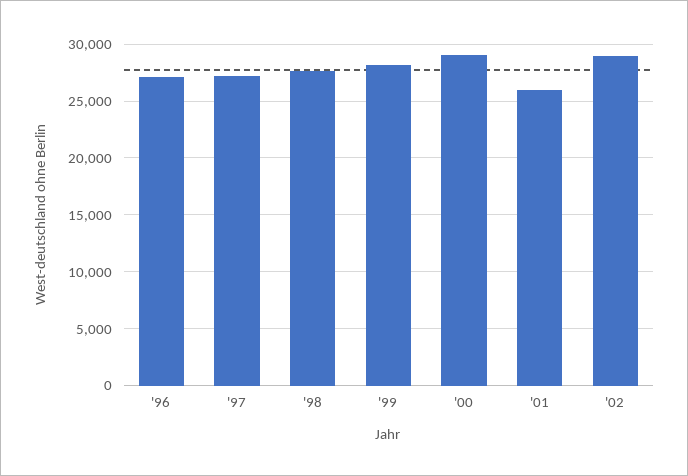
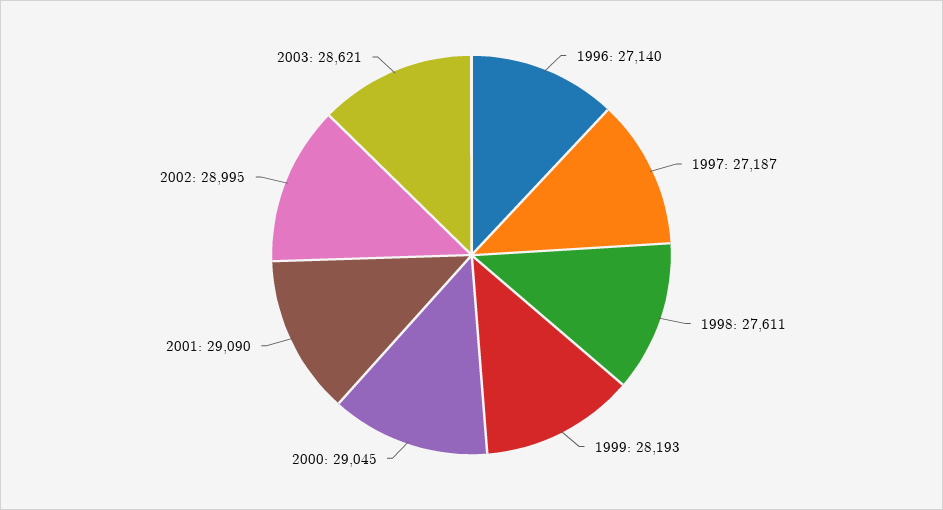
'01: 26000 -> 29090
2003: none -> 28621

